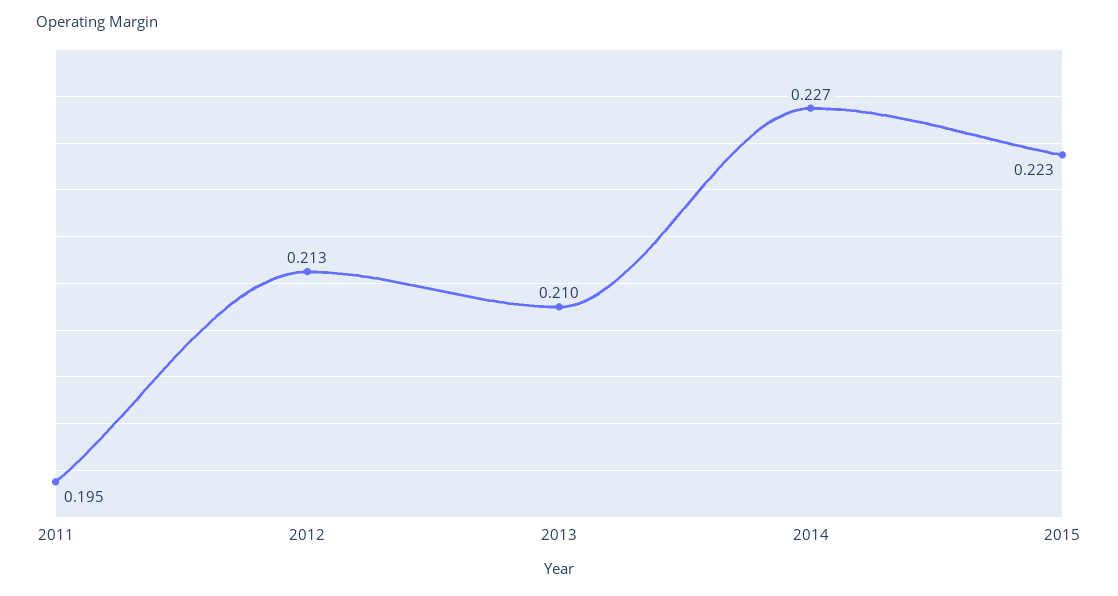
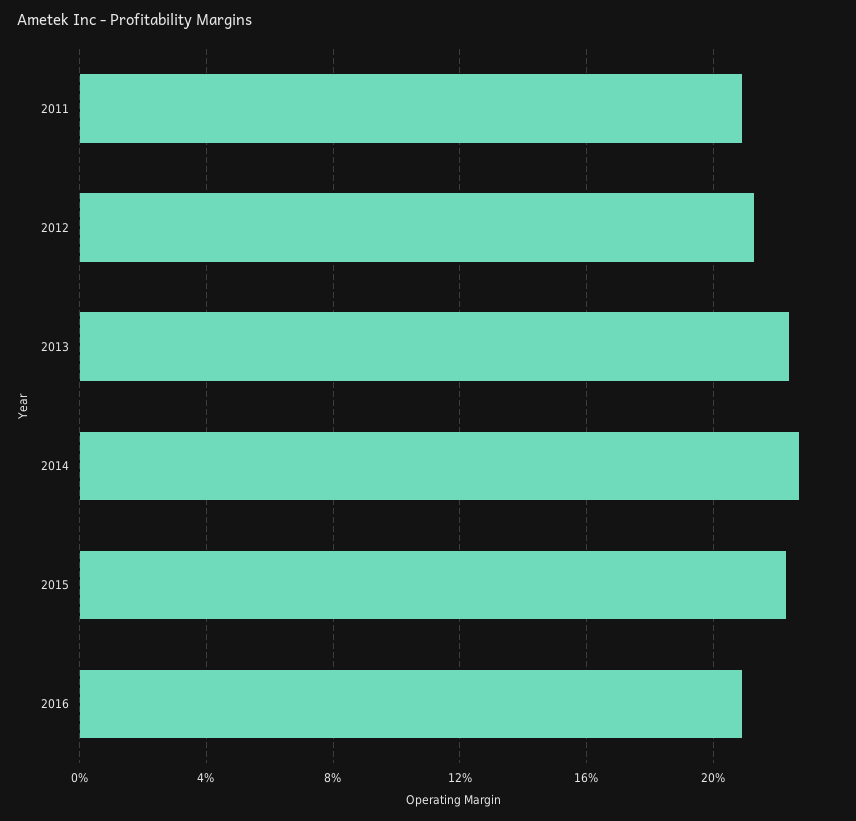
2011: 0.195 -> 0.21
2013: 0.21 -> 0.225
2016: none -> 0.21

